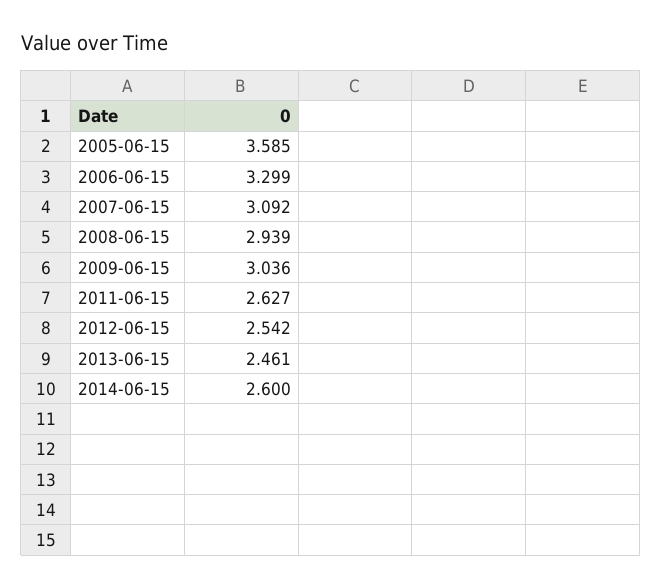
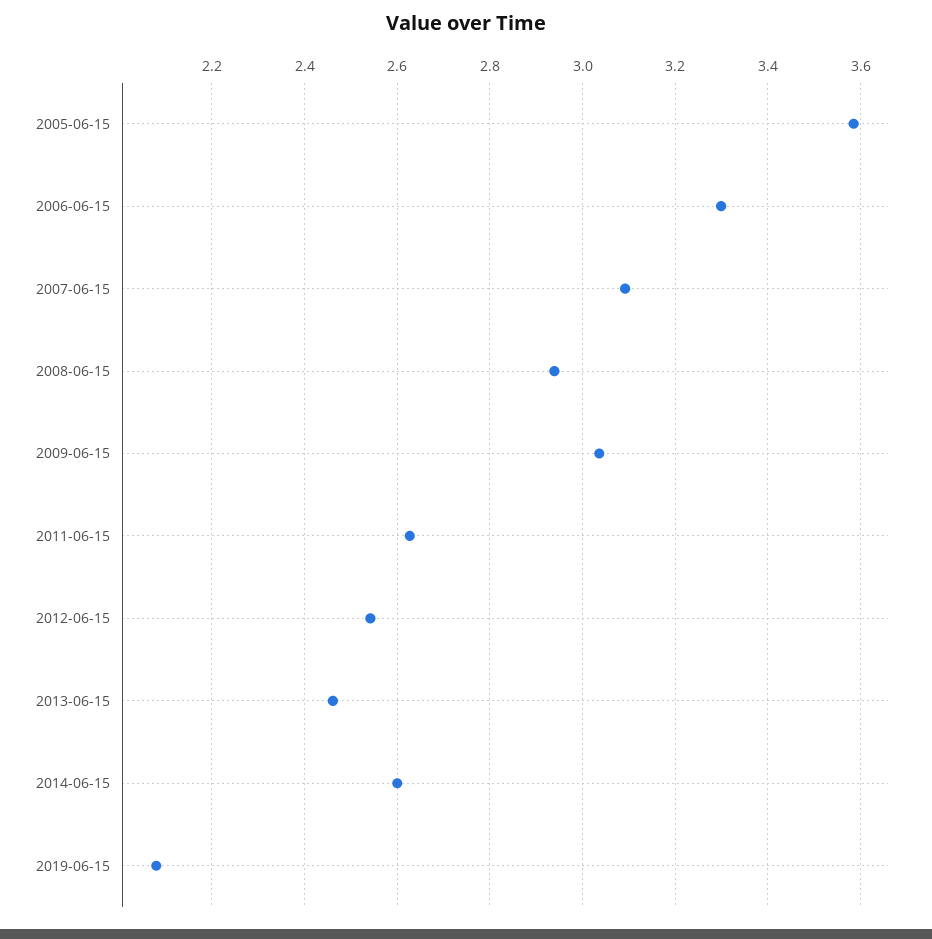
2019-06-15: none -> 2.08

